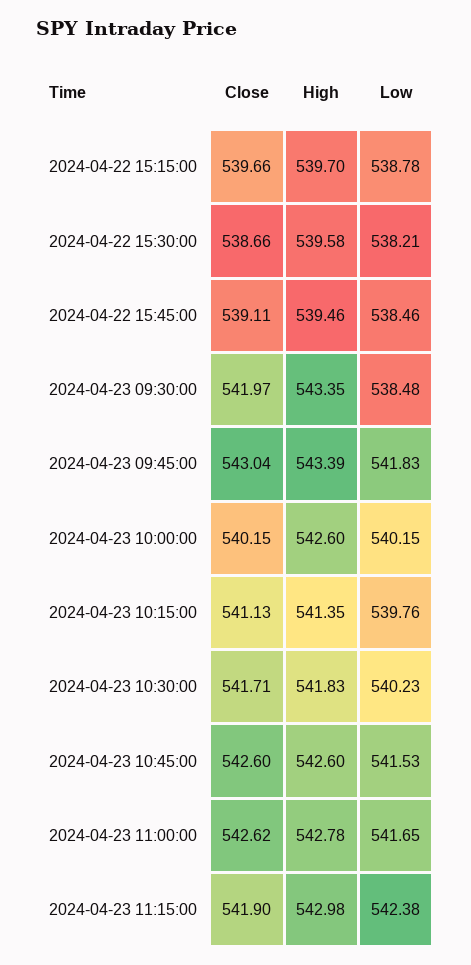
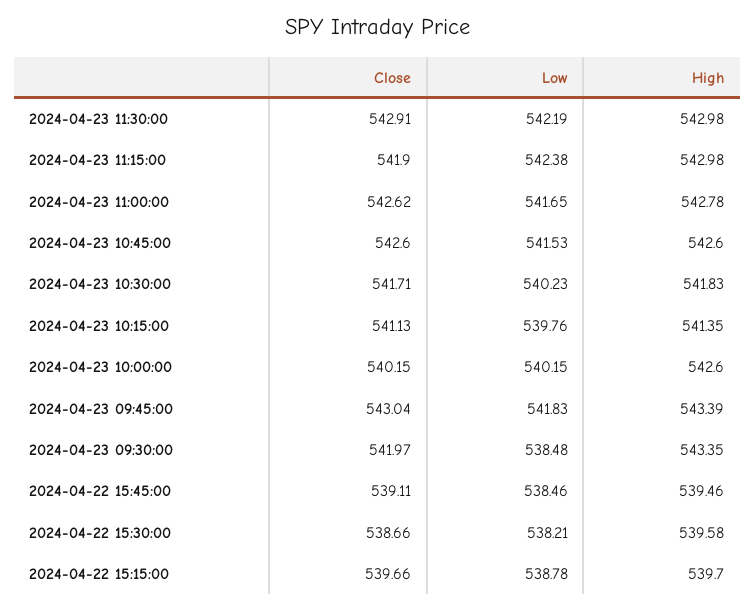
Close, 2024-04-23 11:30:00: none -> 542.91
Low, 2024-04-23 11:30:00: none -> 542.19
High, 2024-04-23 11:30:00: none -> 542.98

